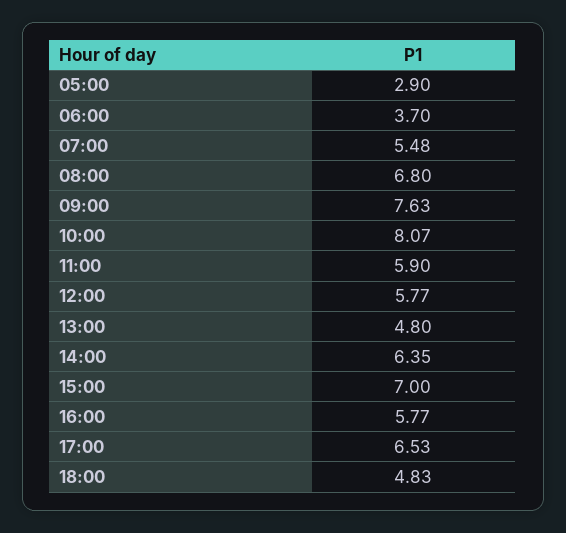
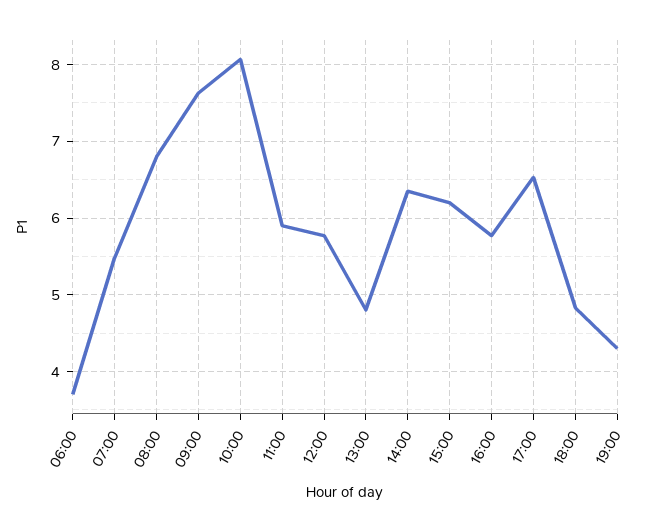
05:00: 2.9 -> none
15:00: 7 -> 6.2
19:00: none -> 4.3

